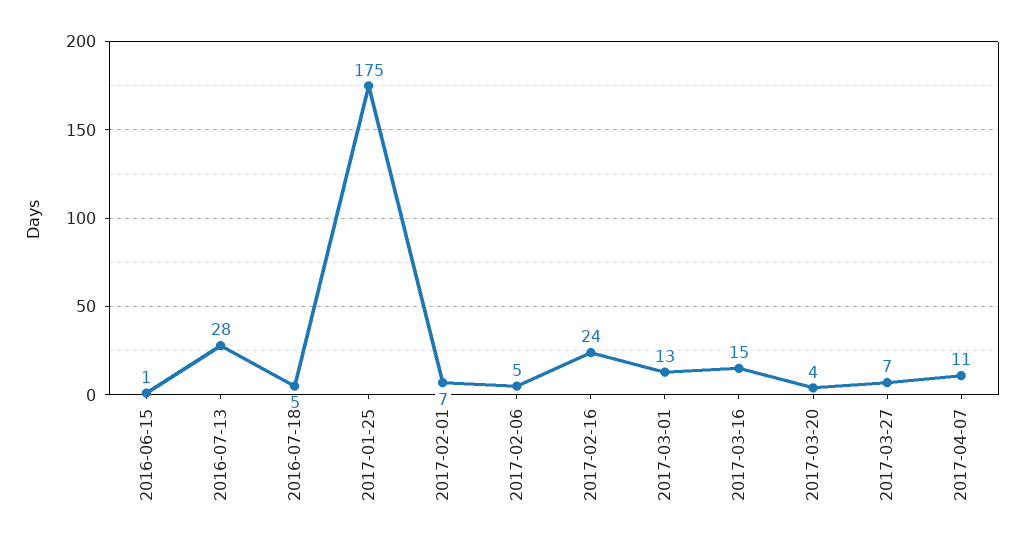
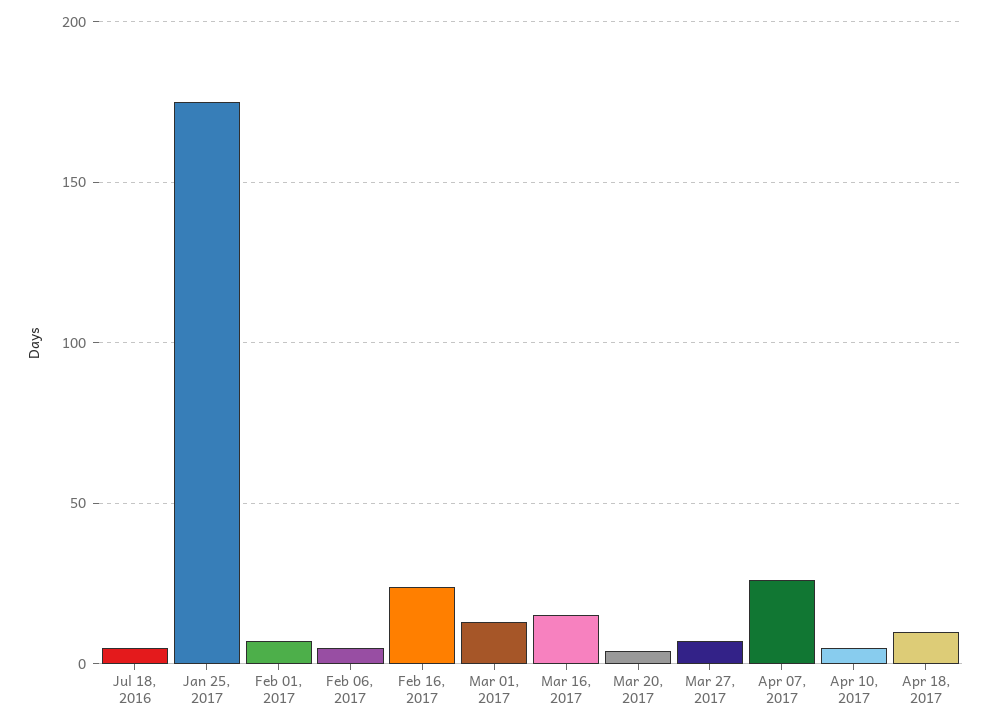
2016-06-15: 1 -> none
2016-07-13: 28 -> none
2017-04-07: 11 -> 25
Apr 10, 2017: none -> 5
Apr 18, 2017: none -> 10

